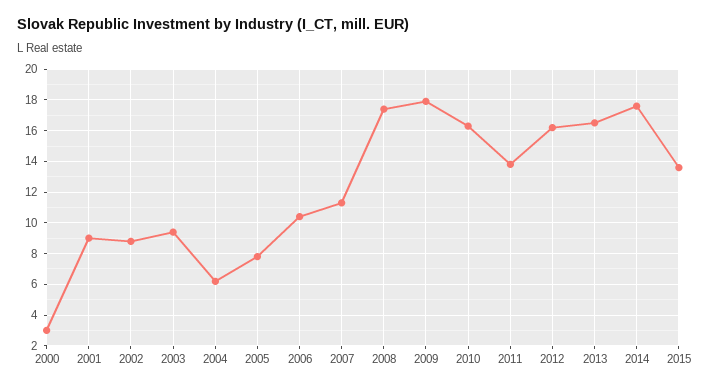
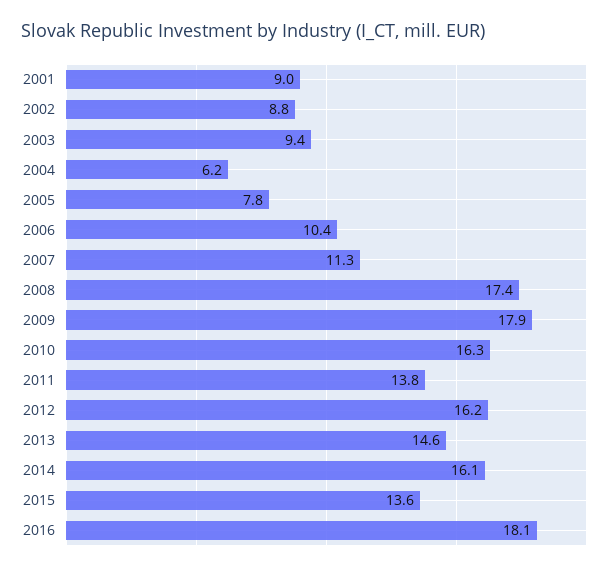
2000: 3 -> none
2013: 16.5 -> 14.6
2014: 17.5 -> 16.1
2016: none -> 18.1

